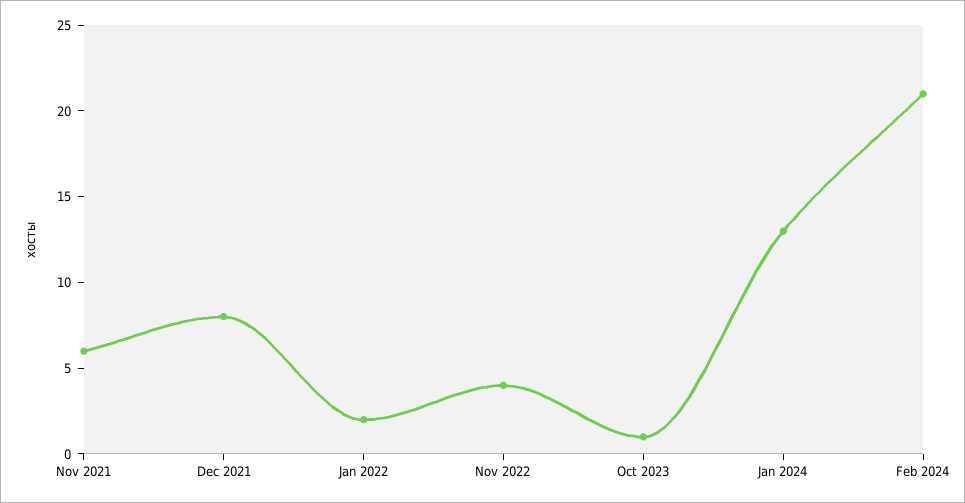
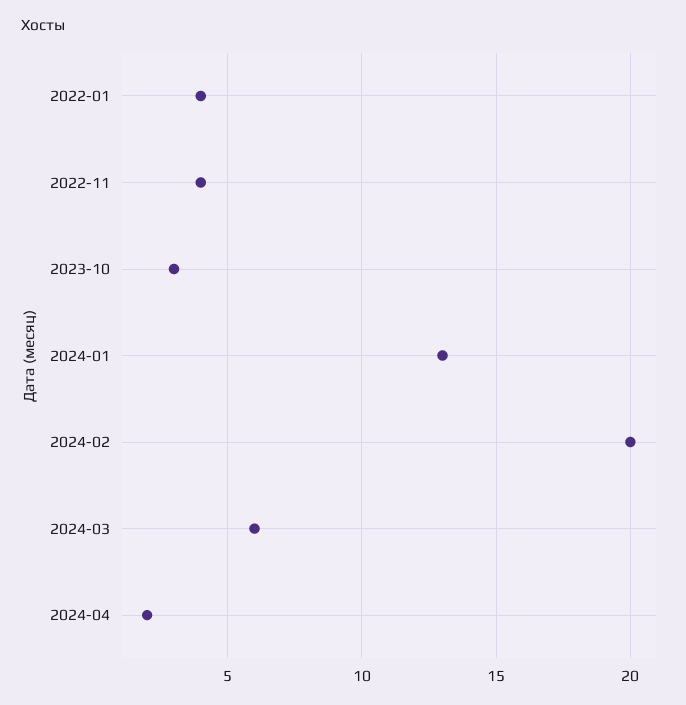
Nov 2021: 6 -> none
Dec 2021: 8 -> none
Jan 2022: 2 -> 4
Oct 2023: 1 -> 3
Feb 2024: 21 -> 20
2024-03: none -> 6
2024-04: none -> 2

